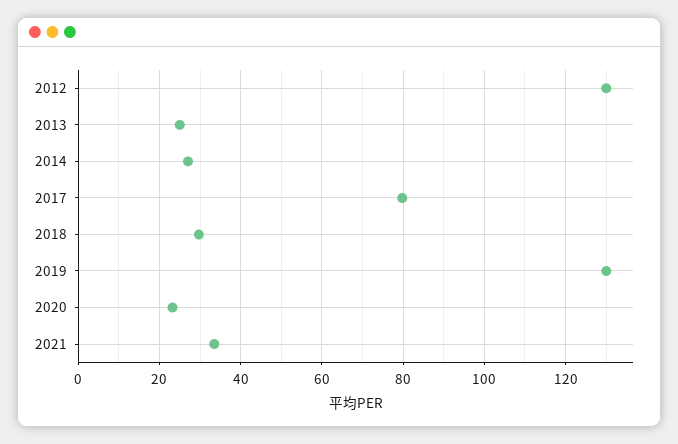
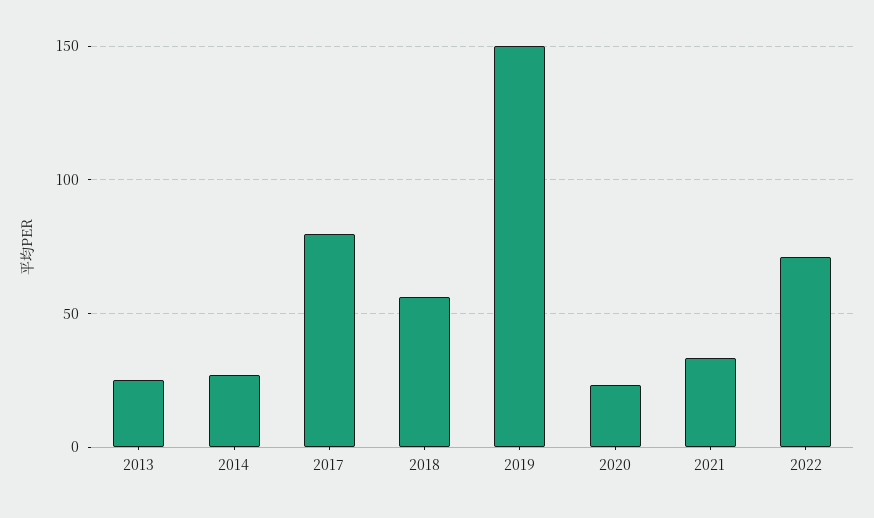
2012: 130 -> none
2018: 30 -> 55
2019: 130 -> 150
2022: none -> 70

